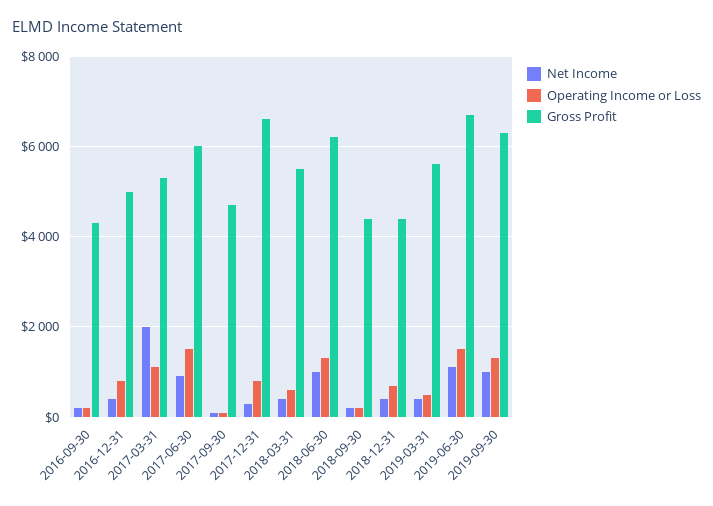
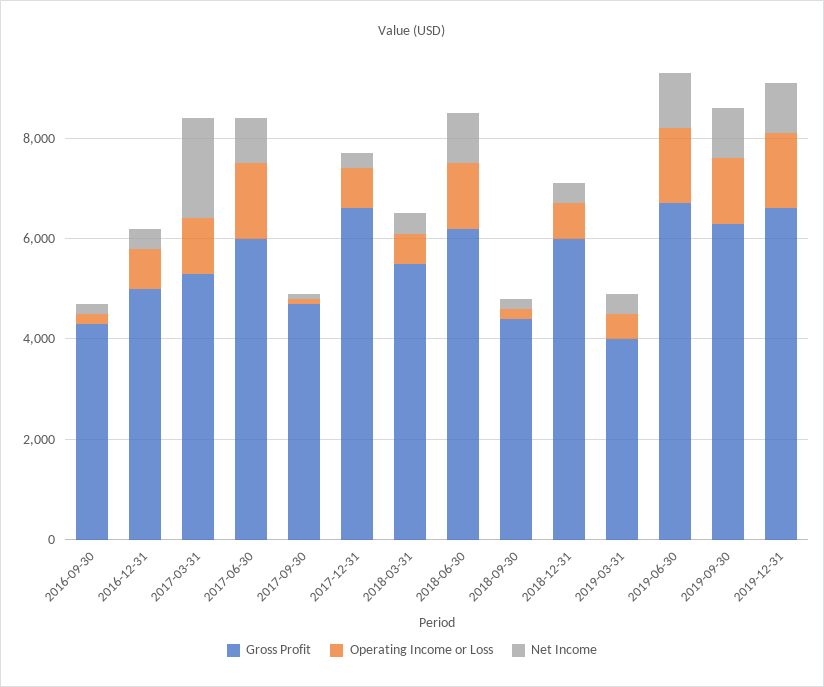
Gross Profit, 2018-12-31: 4400 -> 6000
Gross Profit, 2019-03-31: 5600 -> 4000
Gross Profit, 2019-12-31: none -> 6500
Operating Income or Loss, 2019-12-31: none -> 1500
Net Income, 2019-12-31: none -> 1000

